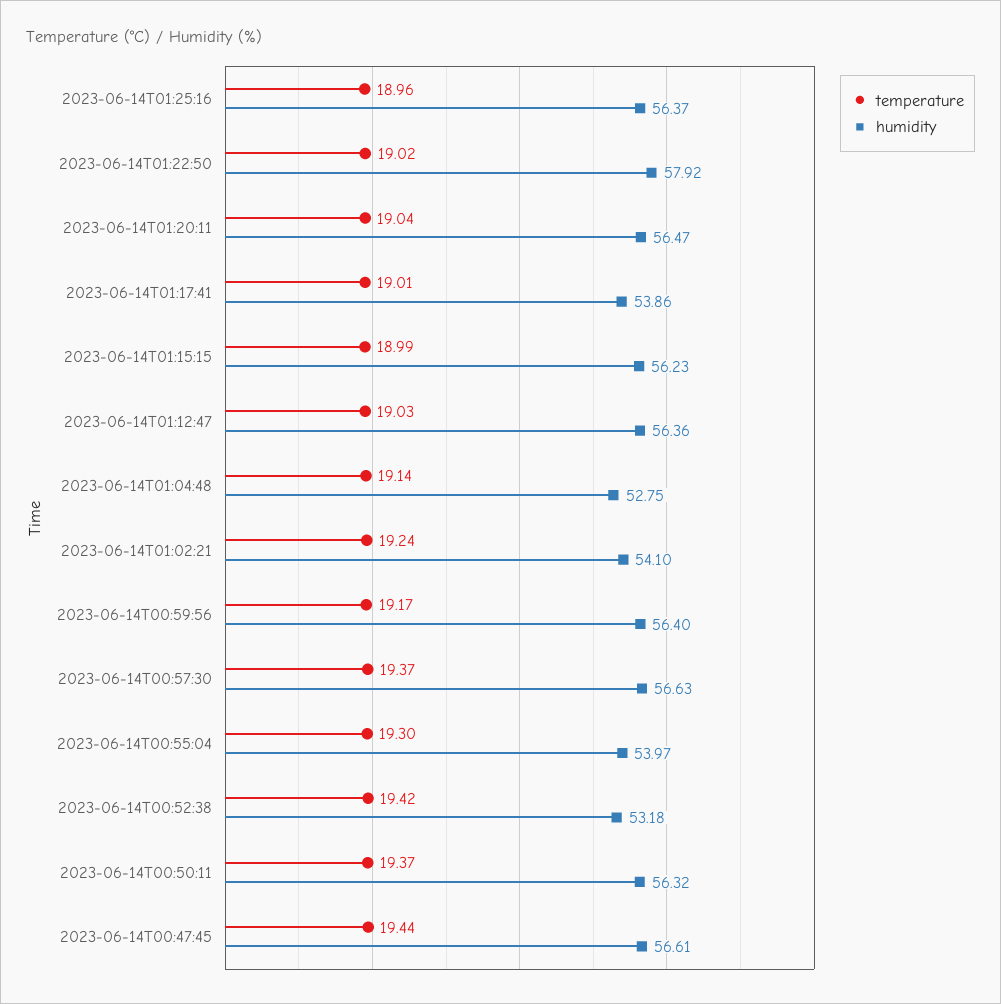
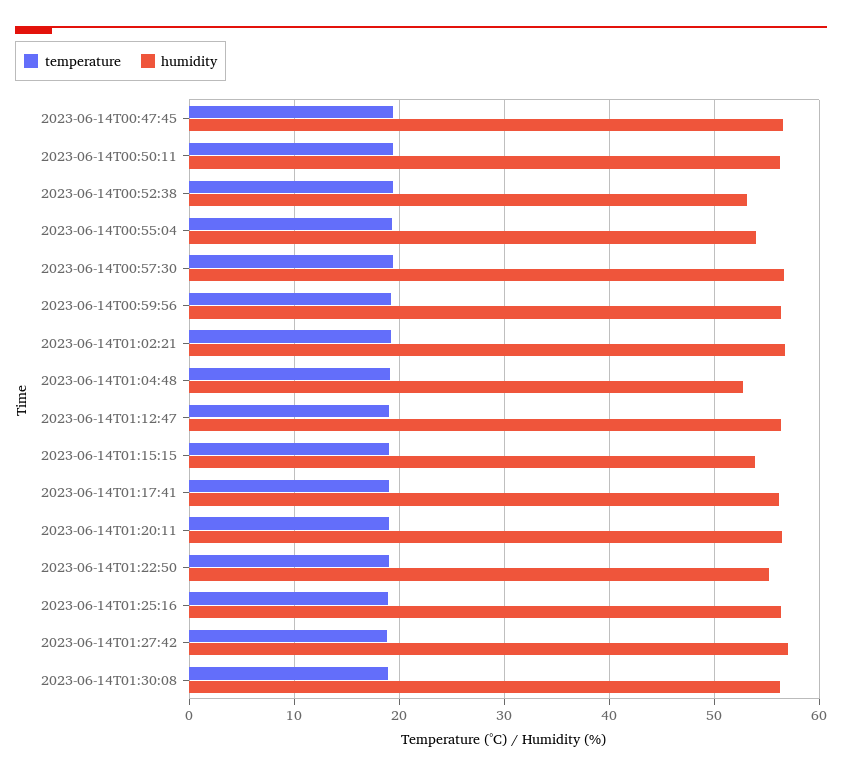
humidity, 2023-06-14T01:22:50: 57.92 -> 55
humidity, 2023-06-14T01:17:41: 53.86 -> 56
humidity, 2023-06-14T01:15:15: 56.23 -> 54
humidity, 2023-06-14T01:02:21: 54.1 -> 57
temperature, 2023-06-14T01:27:42: none -> 19
humidity, 2023-06-14T01:27:42: none -> 57
temperature, 2023-06-14T01:30:08: none -> 19
humidity, 2023-06-14T01:30:08: none -> 56

